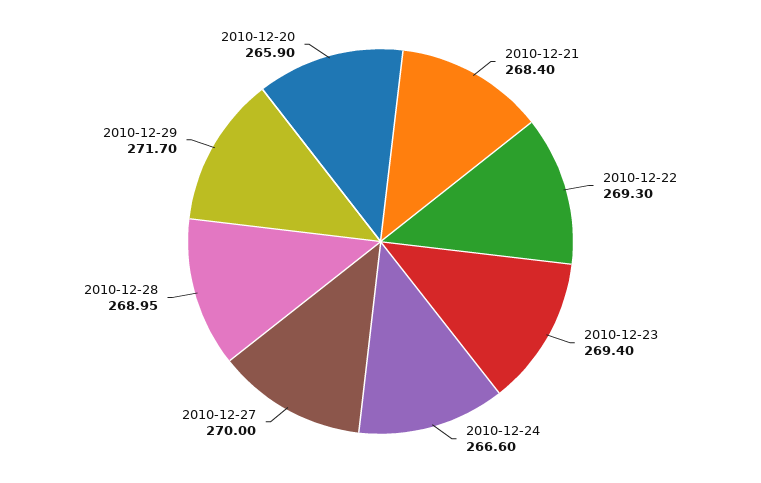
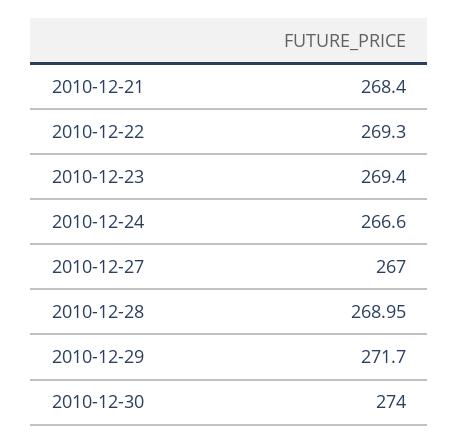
2010-12-27: 270 -> 267
2010-12-20: 265.9 -> none
2010-12-30: none -> 274

